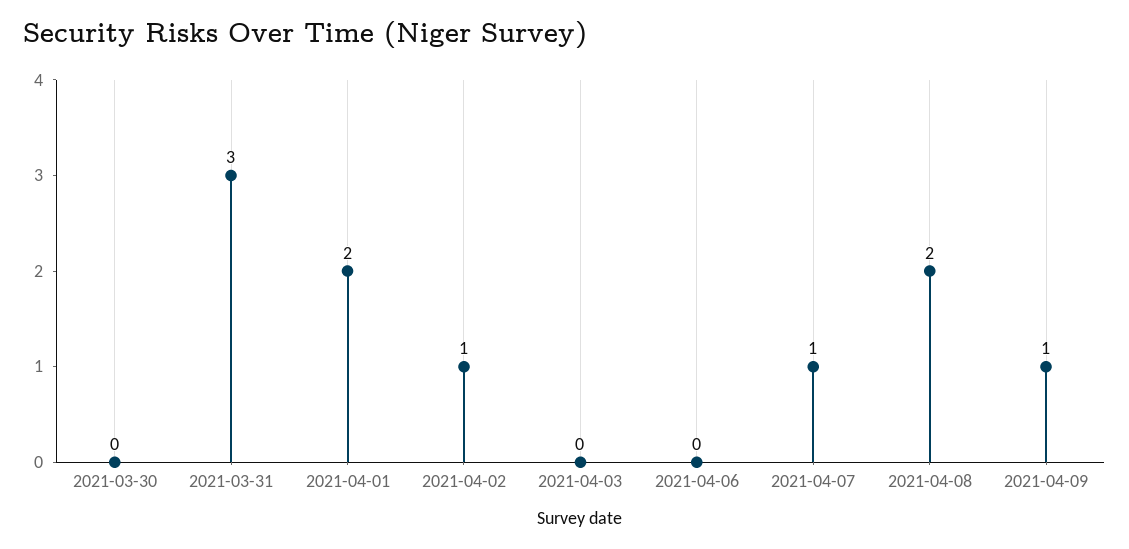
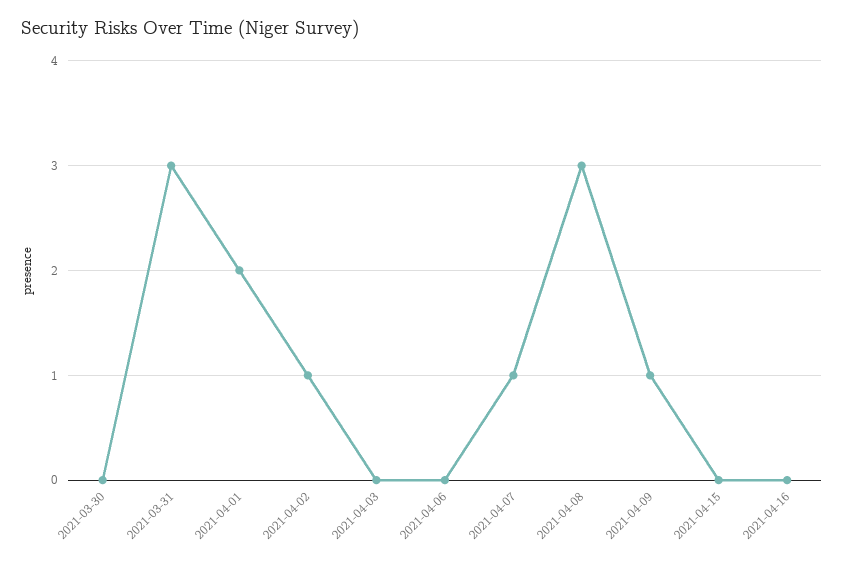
2021-04-08: 2 -> 3
2021-04-15: none -> 0
2021-04-16: none -> 0

